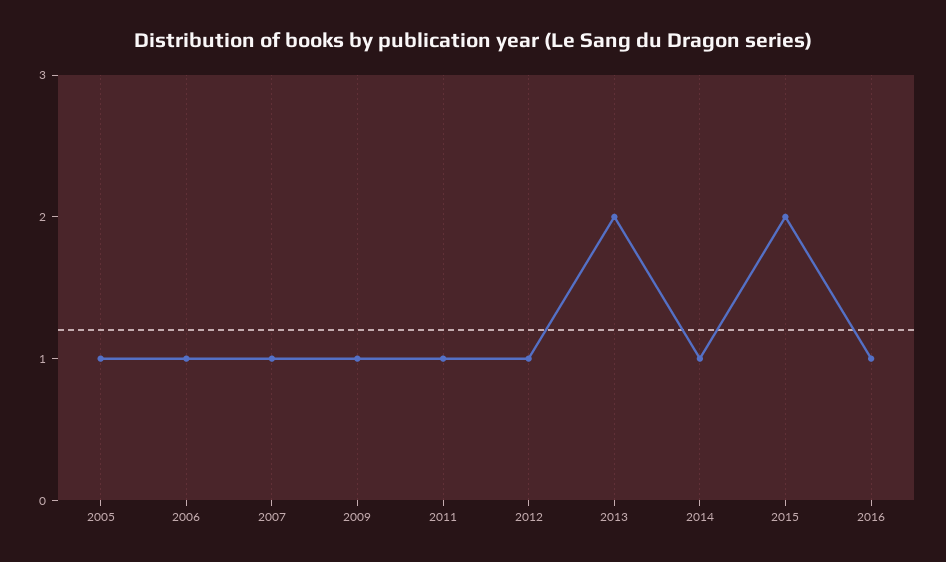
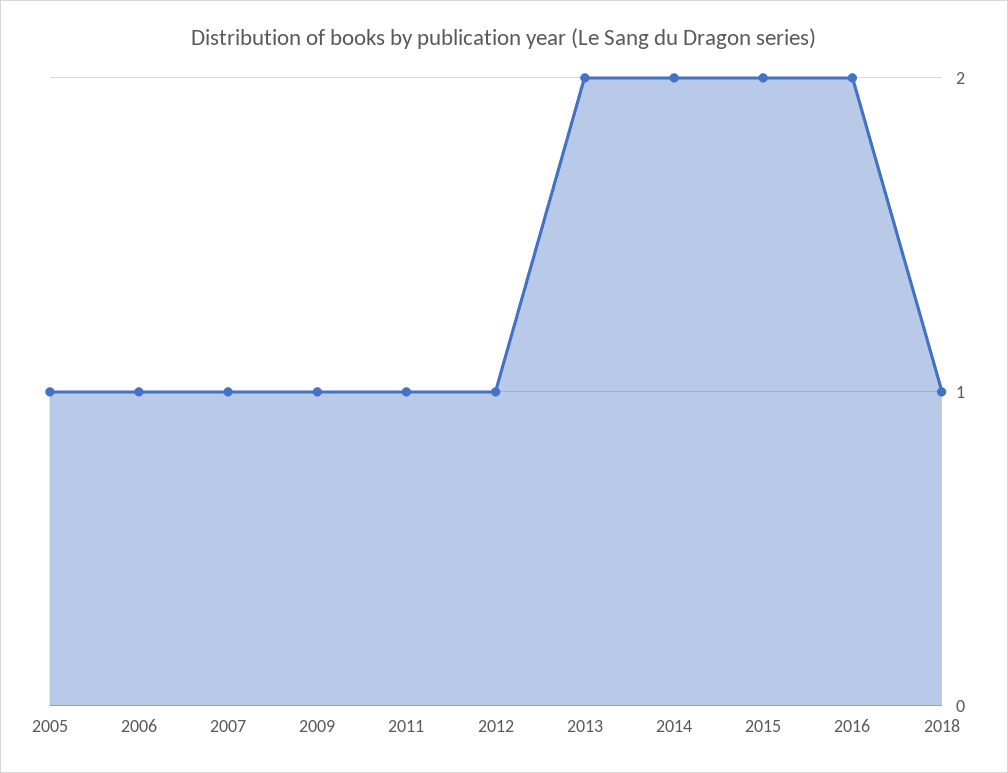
2014: 1 -> 2
2016: 1 -> 2
2018: none -> 1

